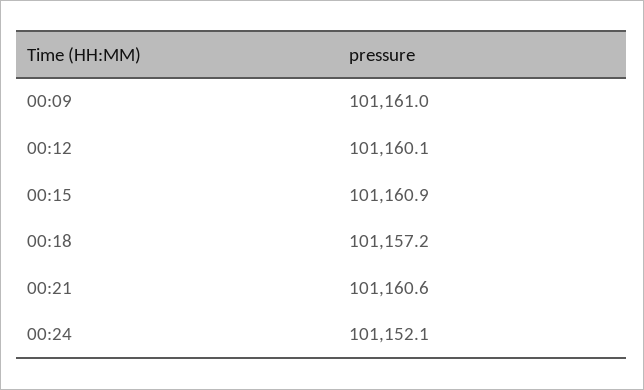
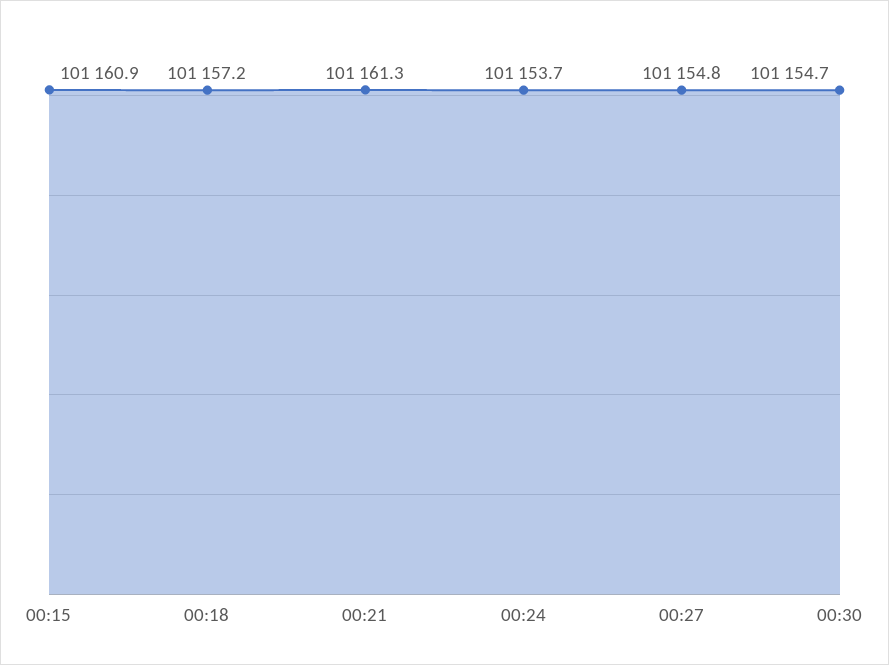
00:09: 101161 -> none
00:12: 101160.1 -> none
00:21: 101160.6 -> 101161.3
00:24: 101152.1 -> 101153.7
00:27: none -> 101154.8
00:30: none -> 101154.7

